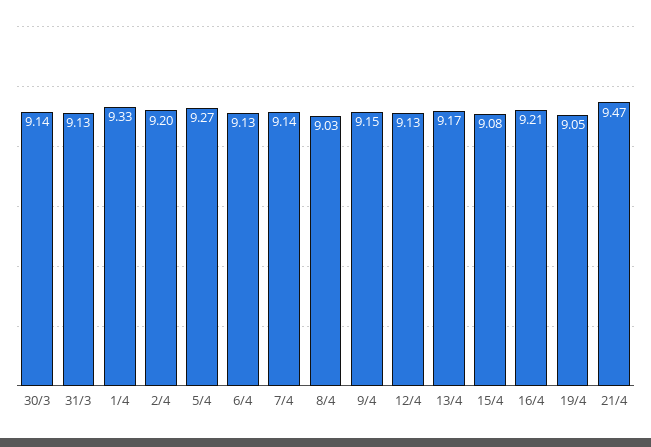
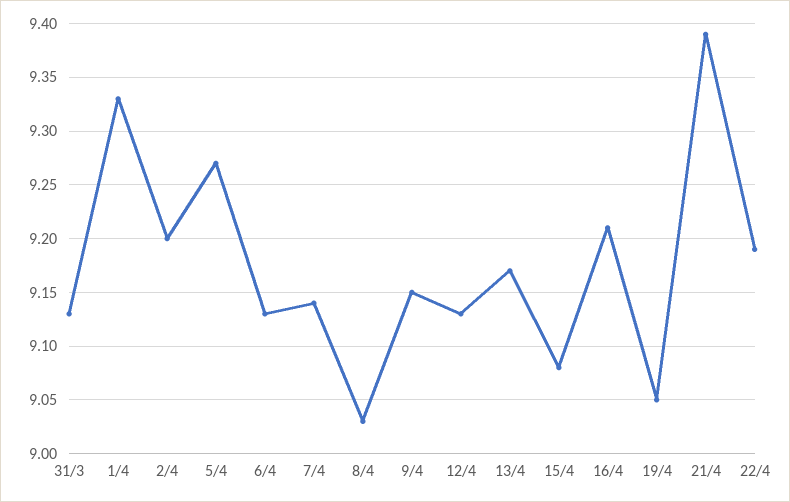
30/3: 9.14 -> none
21/4: 9.47 -> 9.39
22/4: none -> 9.19

